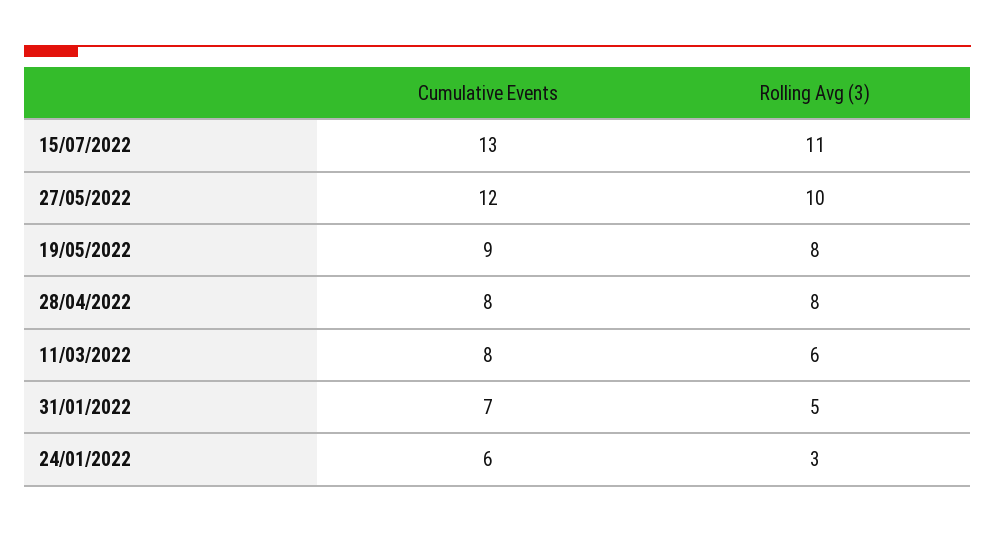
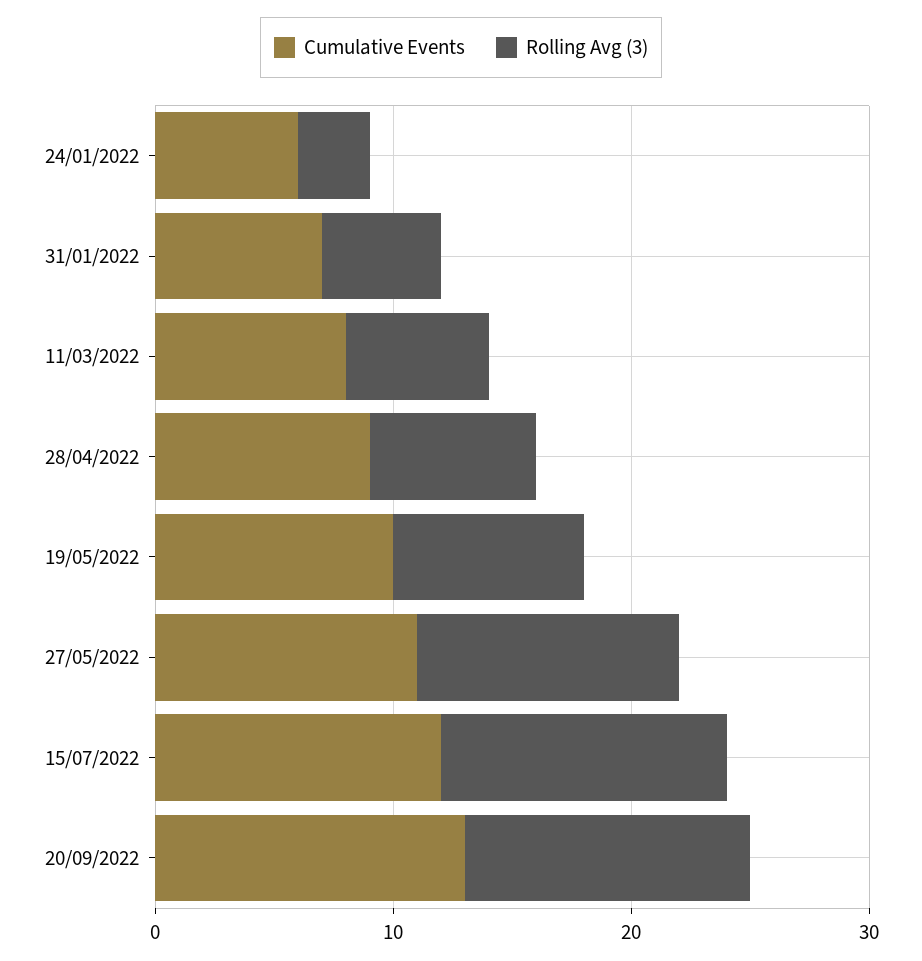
Cumulative Events, 15/07/2022: 13 -> 12
Rolling Avg (3), 15/07/2022: 11 -> 12
Cumulative Events, 27/05/2022: 12 -> 11
Rolling Avg (3), 27/05/2022: 10 -> 11
Cumulative Events, 19/05/2022: 9 -> 10
Cumulative Events, 28/04/2022: 8 -> 9
Rolling Avg (3), 28/04/2022: 8 -> 7
Cumulative Events, 20/09/2022: none -> 13
Rolling Avg (3), 20/09/2022: none -> 12

